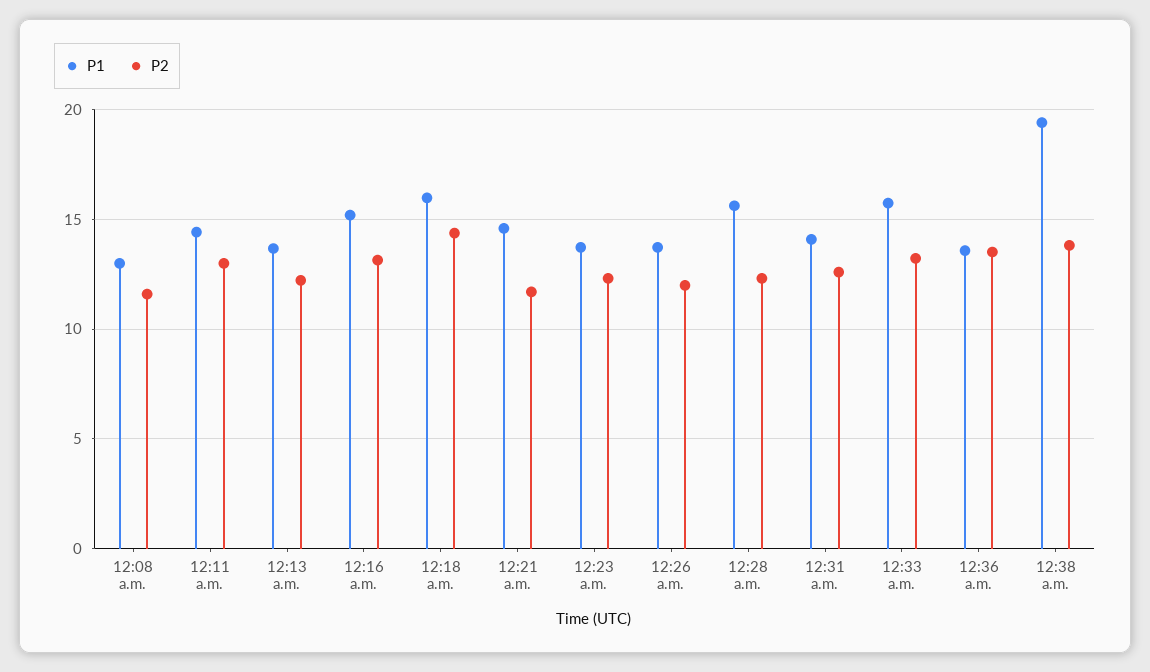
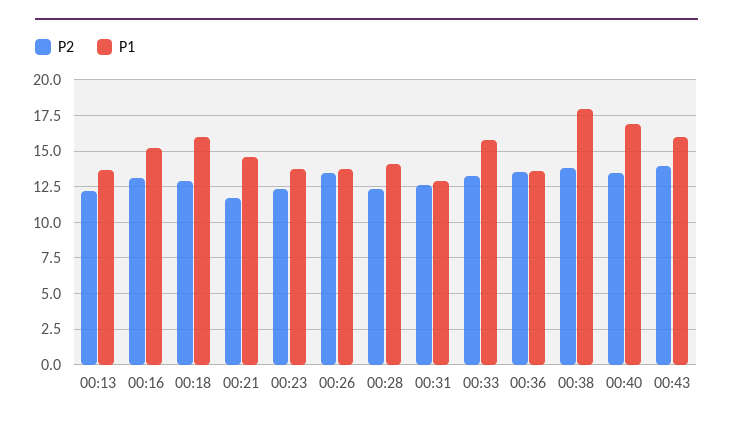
P1, 12:08 a.m.: 13 -> none
P2, 12:08 a.m.: 11.5 -> none
P1, 12:11 a.m.: 14.5 -> none
P2, 12:11 a.m.: 13 -> none
P2, 12:18 a.m.: 14.5 -> 13
P2, 12:26 a.m.: 12 -> 13.5
P1, 12:28 a.m.: 15.5 -> 14
P1, 12:31 a.m.: 14 -> 13
P1, 12:38 a.m.: 19.5 -> 18
P2, 00:40: none -> 13.5
P1, 00:40: none -> 17
P2, 00:43: none -> 14
P1, 00:43: none -> 16

